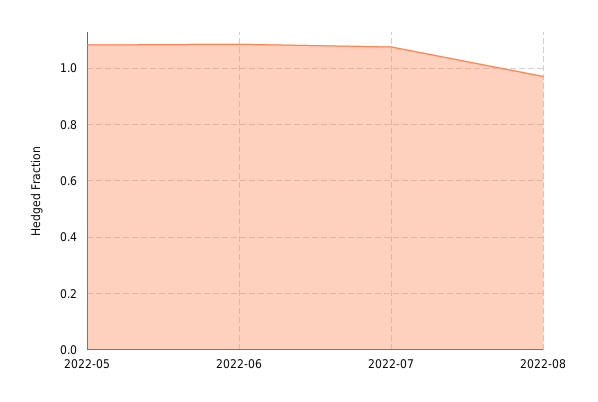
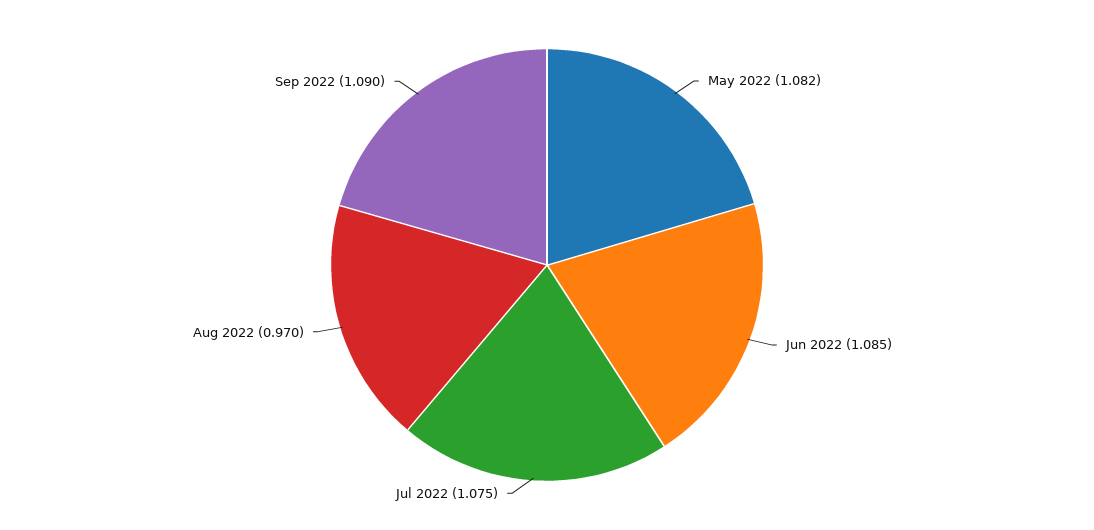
Sep 2022: none -> 1.09

